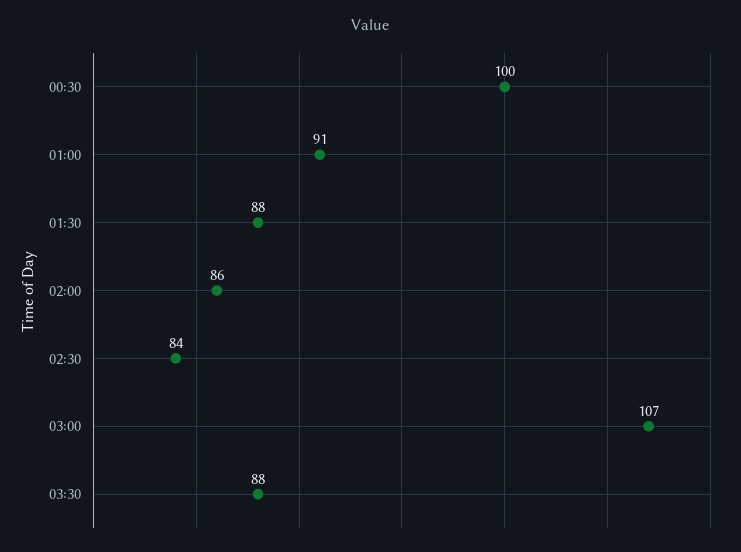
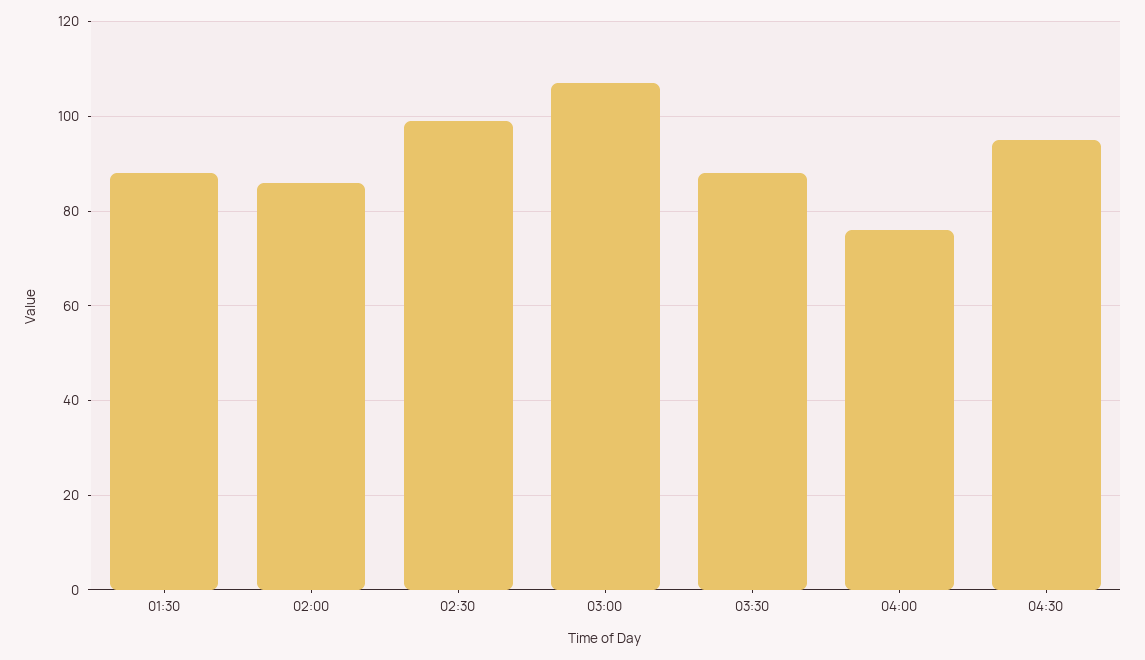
00:30: 100 -> none
01:00: 91 -> none
02:30: 84 -> 100
04:00: none -> 75
04:30: none -> 95

